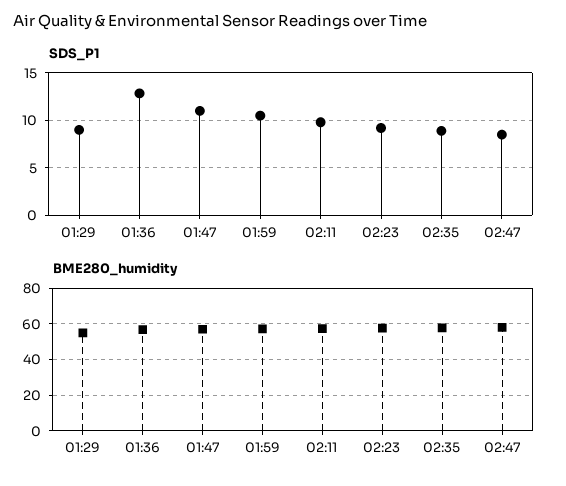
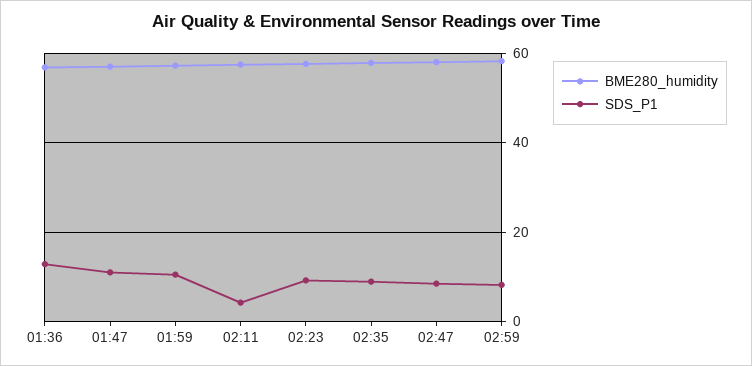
SDS_P1, 01:29: 9 -> none
SDS_P1, 02:11: 10 -> 4
BME280_humidity, 01:29: 55 -> none
BME280_humidity, 02:59: none -> 58
SDS_P1, 02:59: none -> 8

